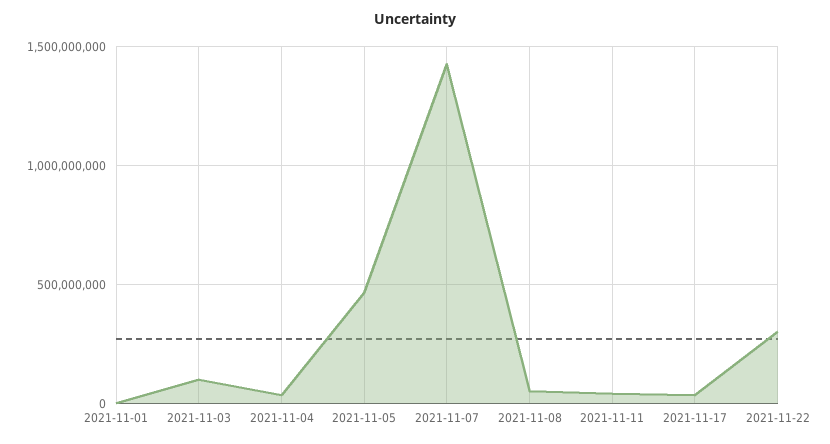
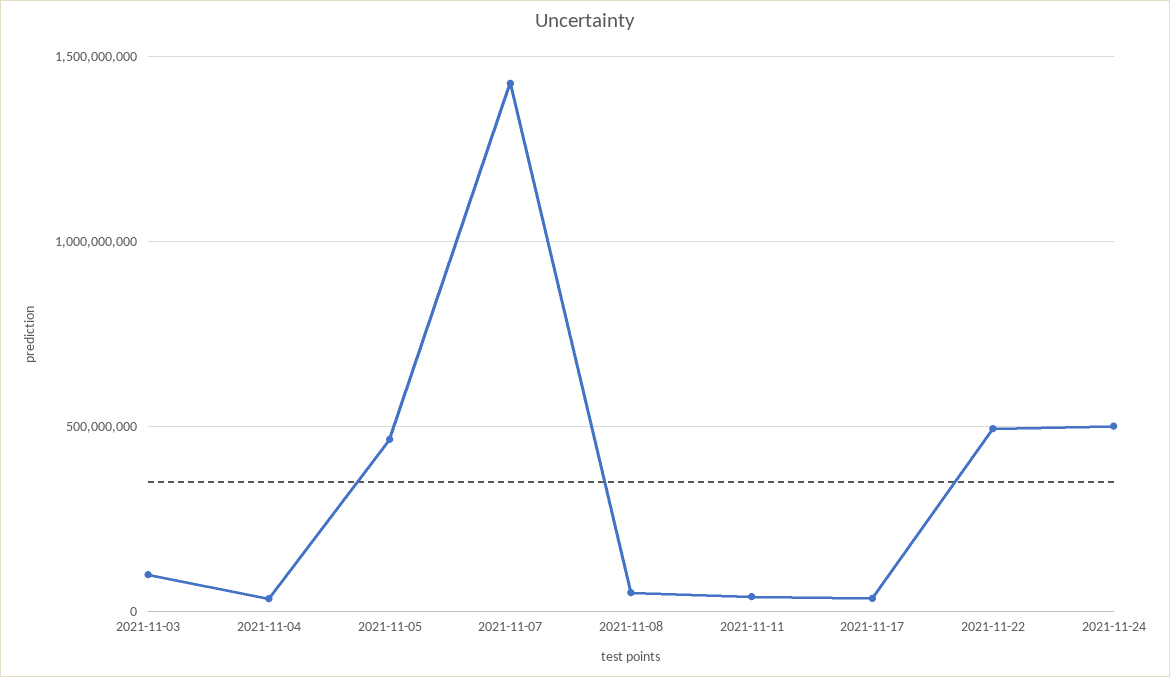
2021-11-01: 0 -> none
2021-11-22: 300000000 -> 500000000
2021-11-24: none -> 500000000

